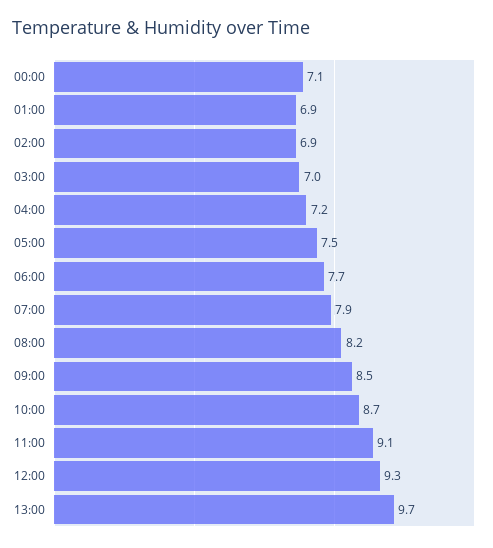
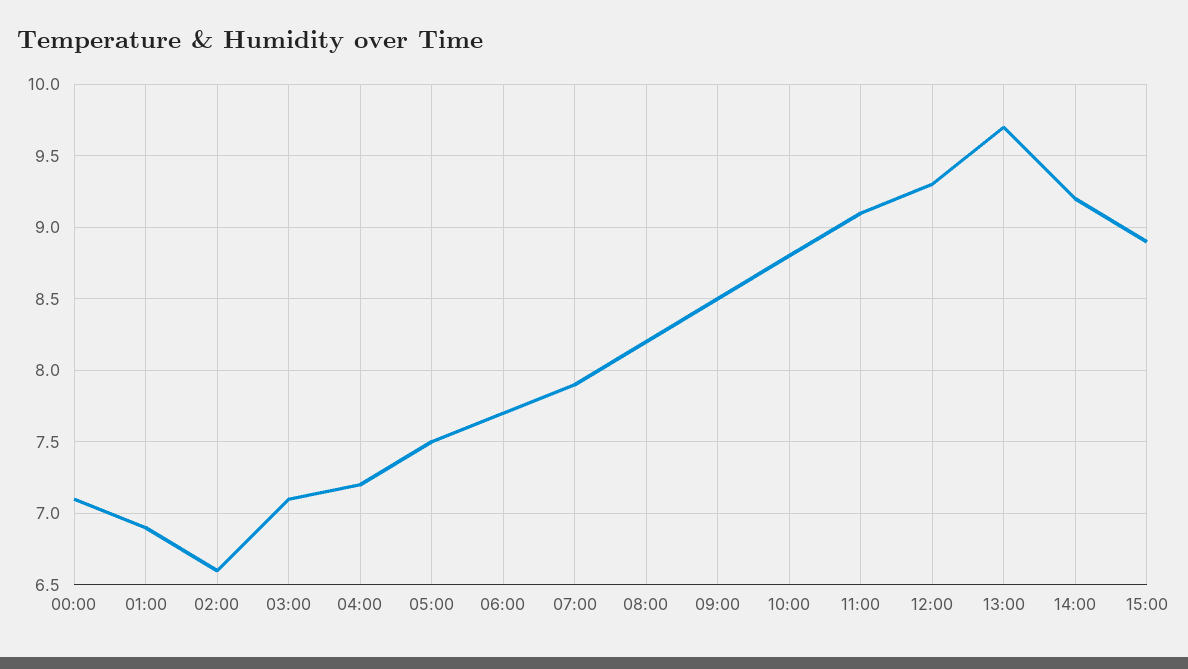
02:00: 6.9 -> 6.6
03:00: 7 -> 7.1
10:00: 8.7 -> 8.8
14:00: none -> 9.2
15:00: none -> 8.9

